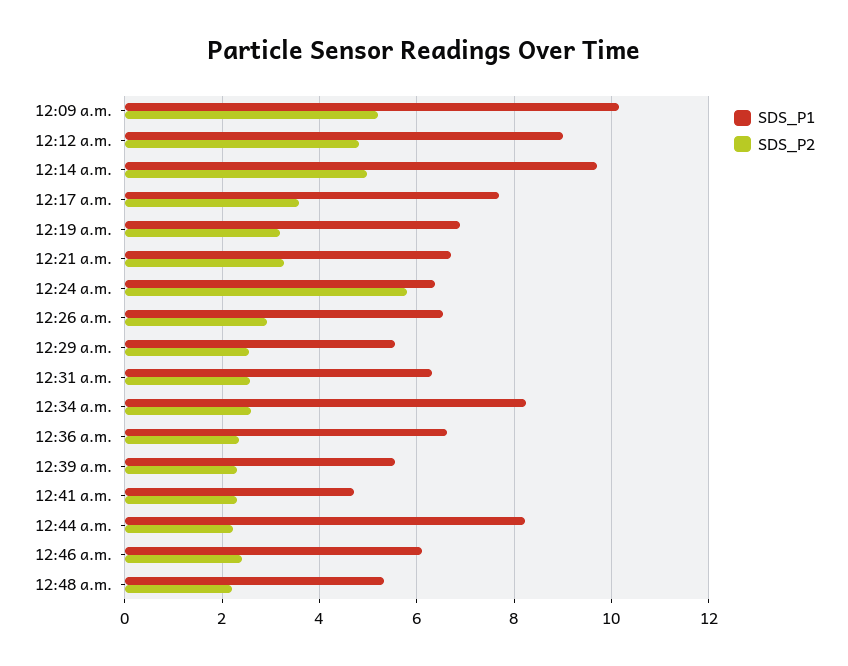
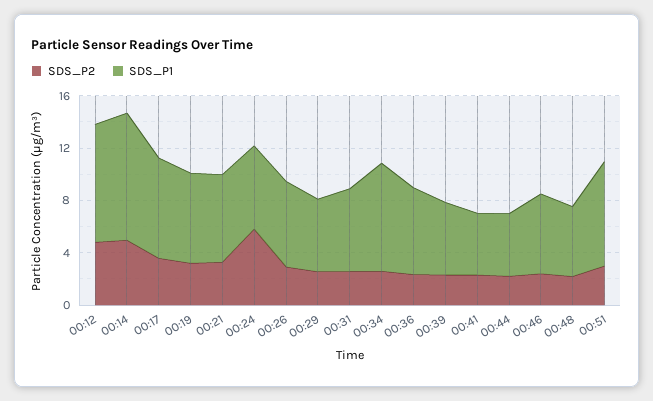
SDS_P1, 12:09 a.m.: 10.2 -> none
SDS_P2, 12:09 a.m.: 5.2 -> none
SDS_P1, 12:44 a.m.: 8.2 -> 5
SDS_P2, 00:51: none -> 3
SDS_P1, 00:51: none -> 8

